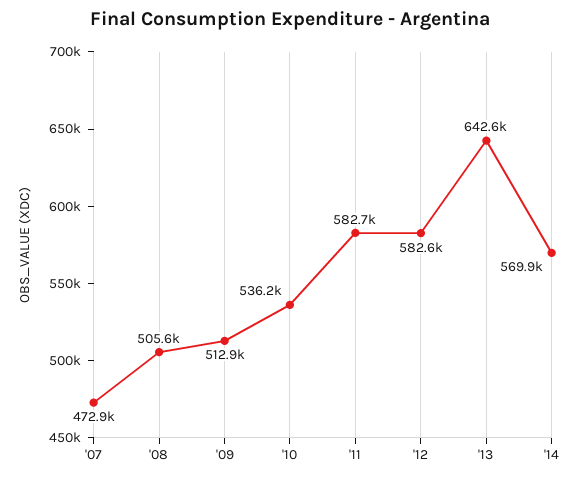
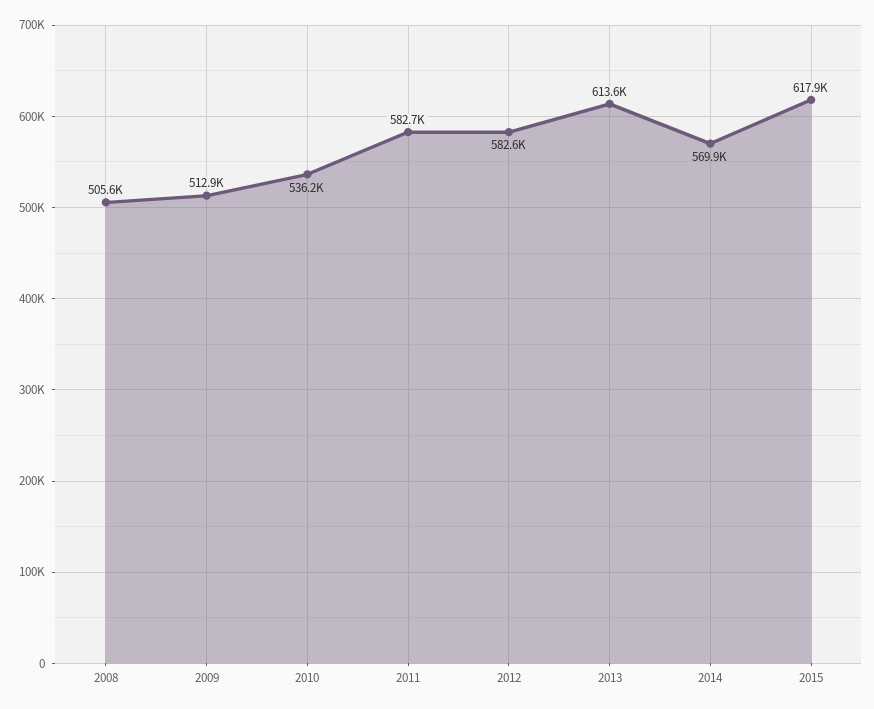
'07: 472900 -> none
'13: 642600 -> 613600
2015: none -> 617900

